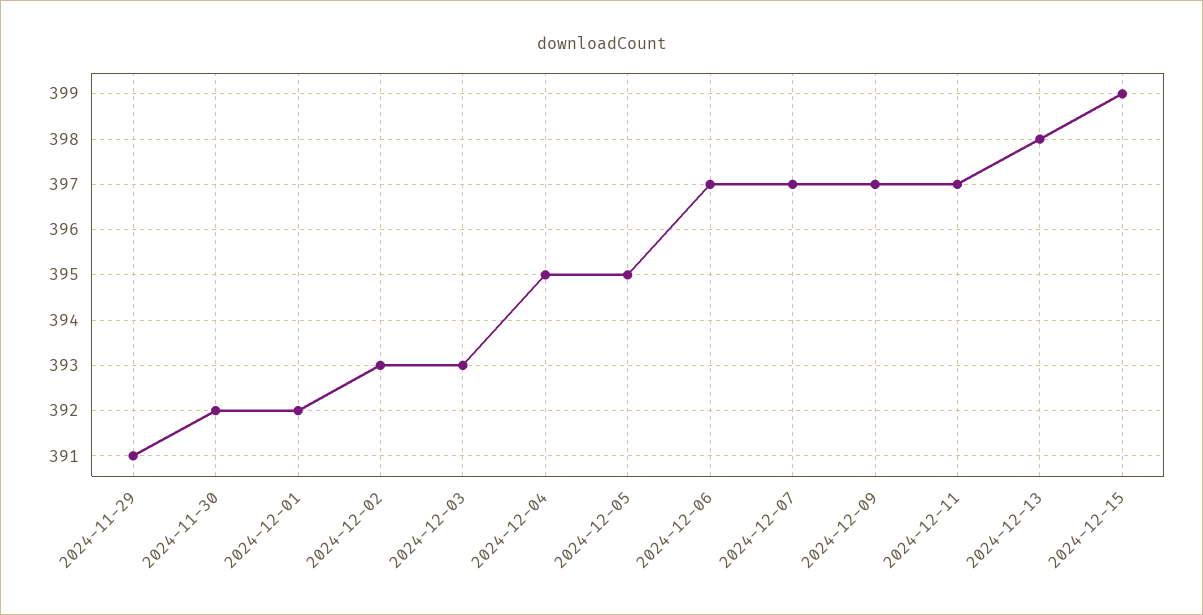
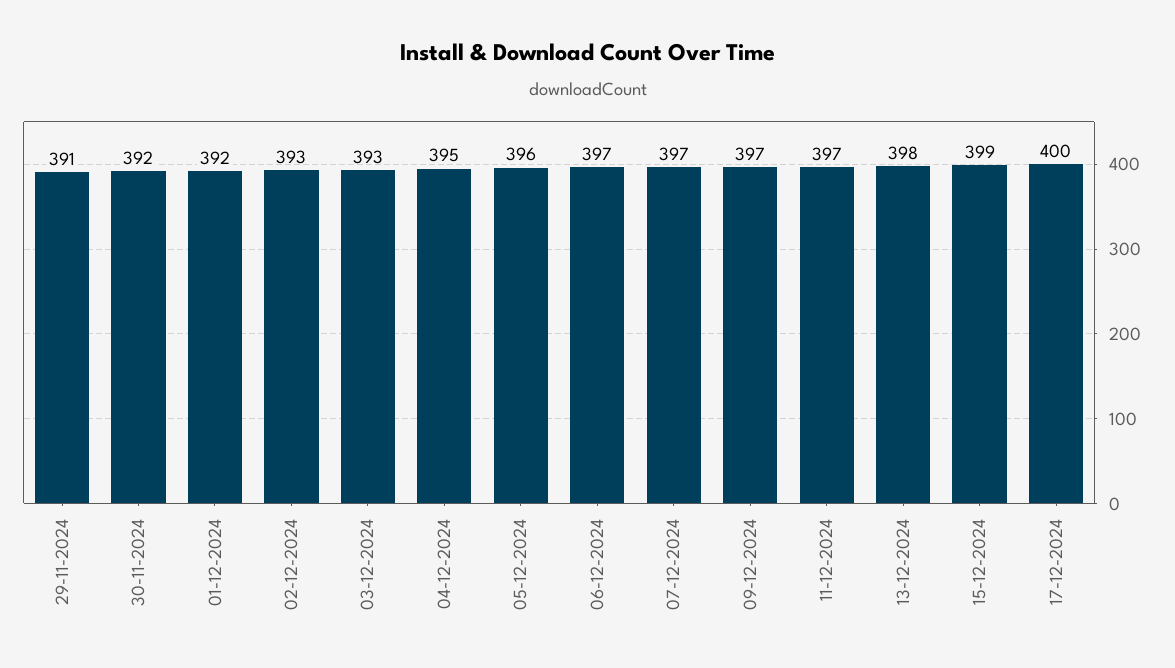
2024-12-05: 395 -> 396
17-12-2024: none -> 400

